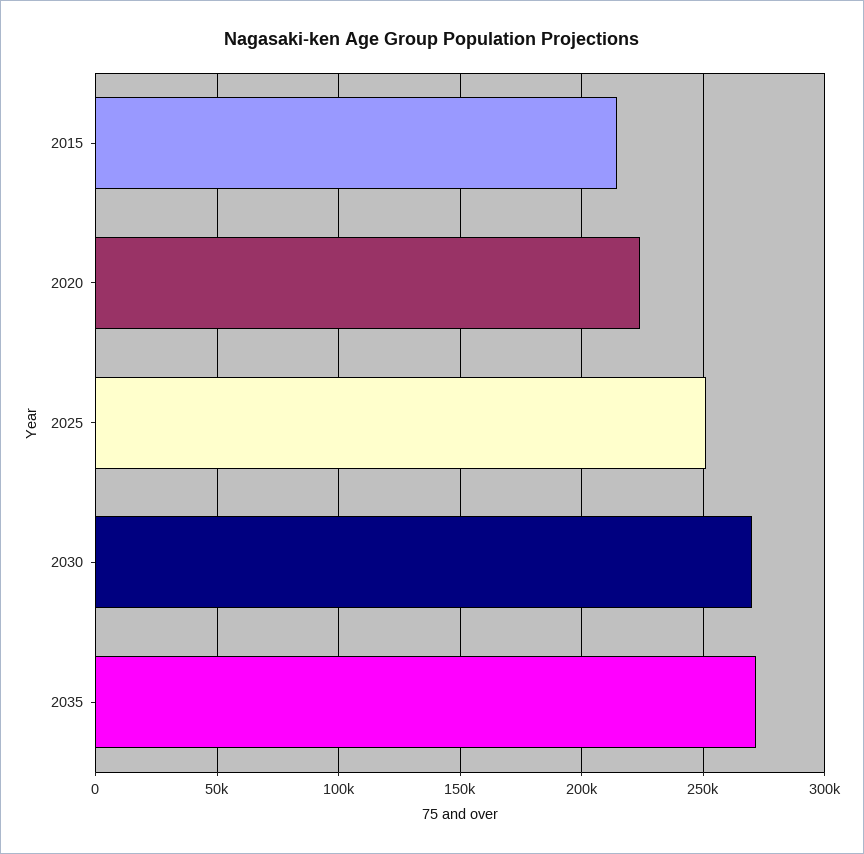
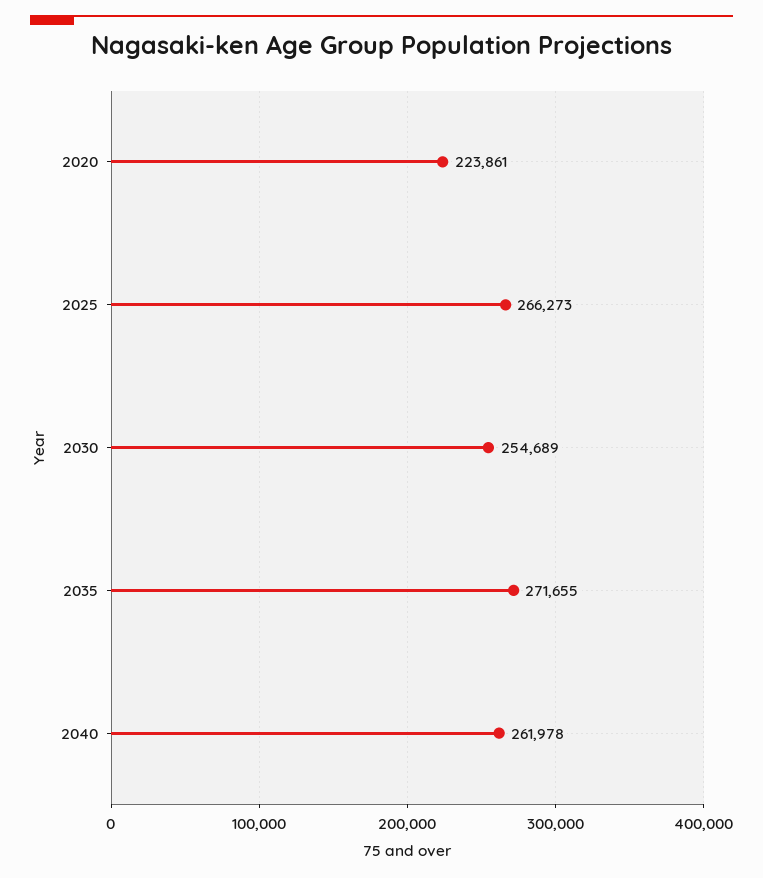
2015: 215000 -> none
2025: 250000 -> 266273
2030: 270000 -> 254689
2040: none -> 261978

